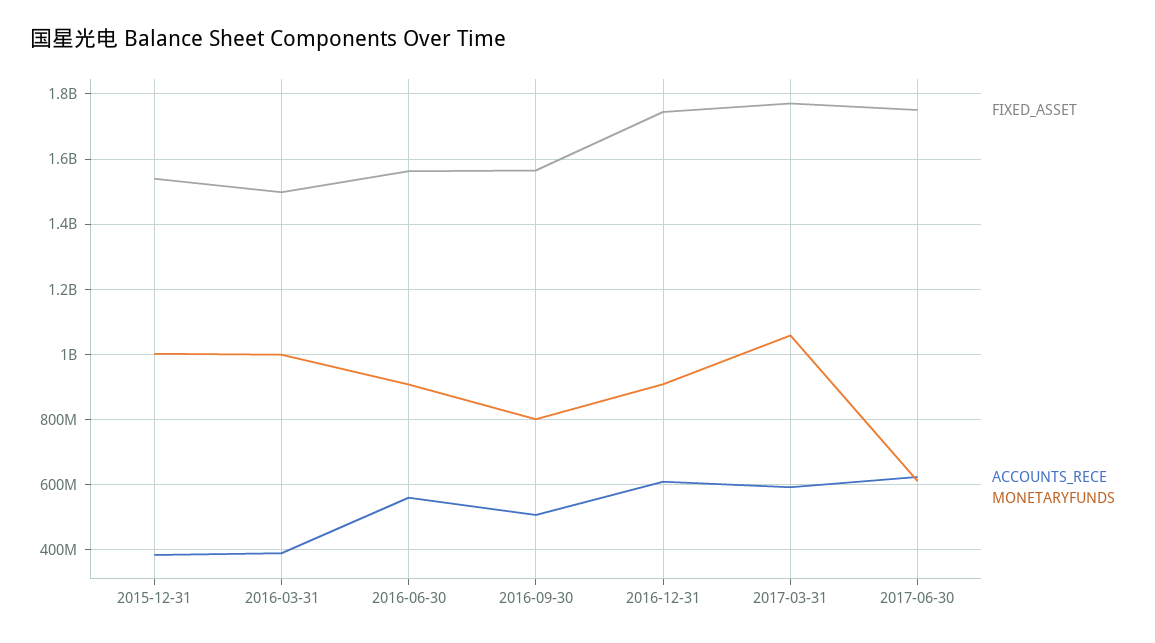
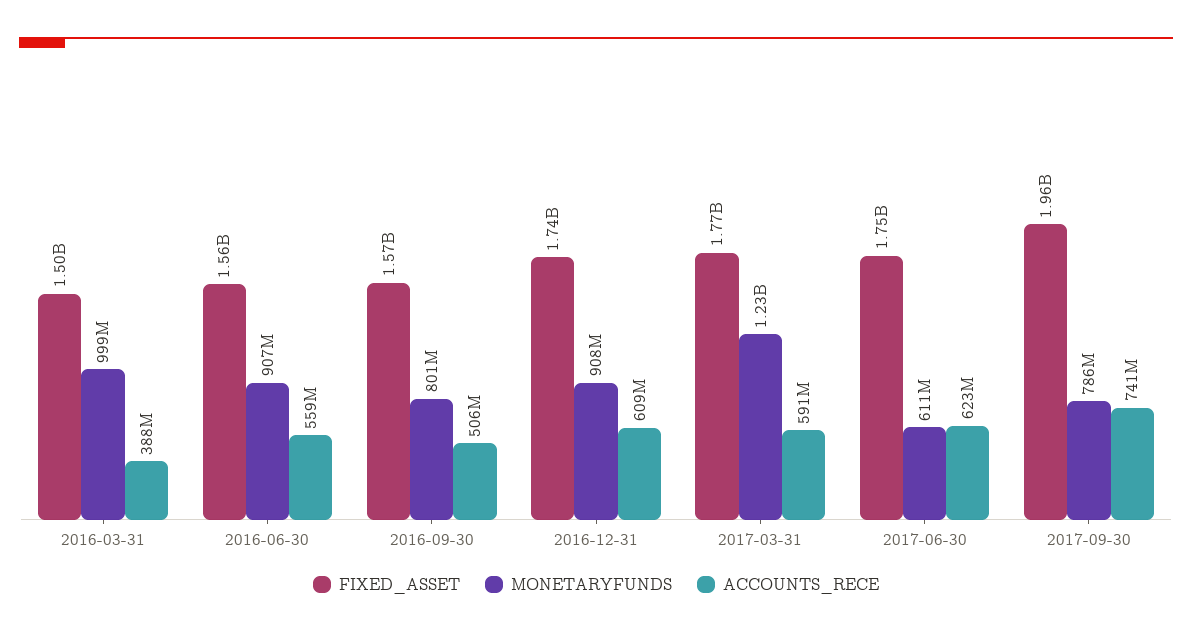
FIXED_ASSET, 2015-12-31: 1540000000 -> none
ACCOUNTS_RECE, 2015-12-31: 380000000 -> none
MONETARYFUNDS, 2015-12-31: 1000000000 -> none
MONETARYFUNDS, 2017-03-31: 1060000000 -> 1230000000
FIXED_ASSET, 2017-09-30: none -> 1960000000
MONETARYFUNDS, 2017-09-30: none -> 786000000
ACCOUNTS_RECE, 2017-09-30: none -> 741000000

